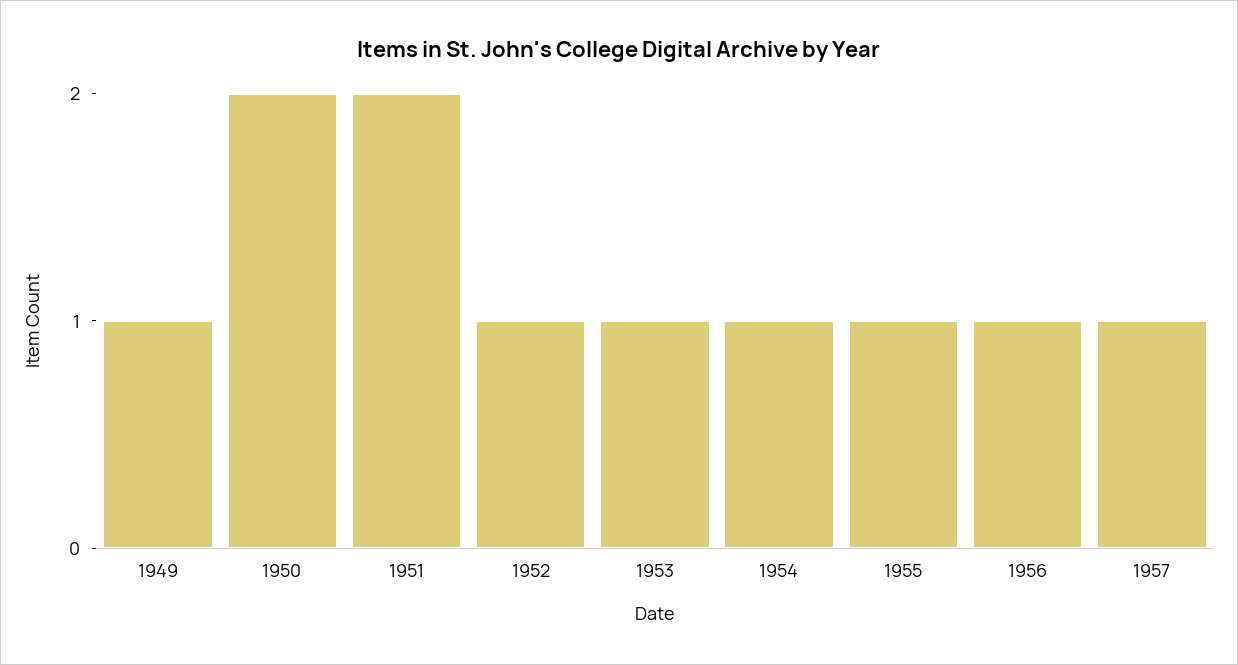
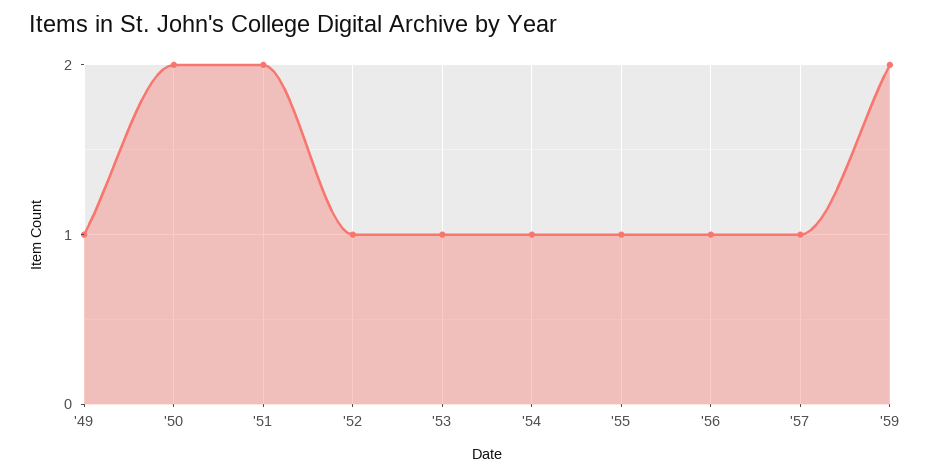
'59: none -> 2

